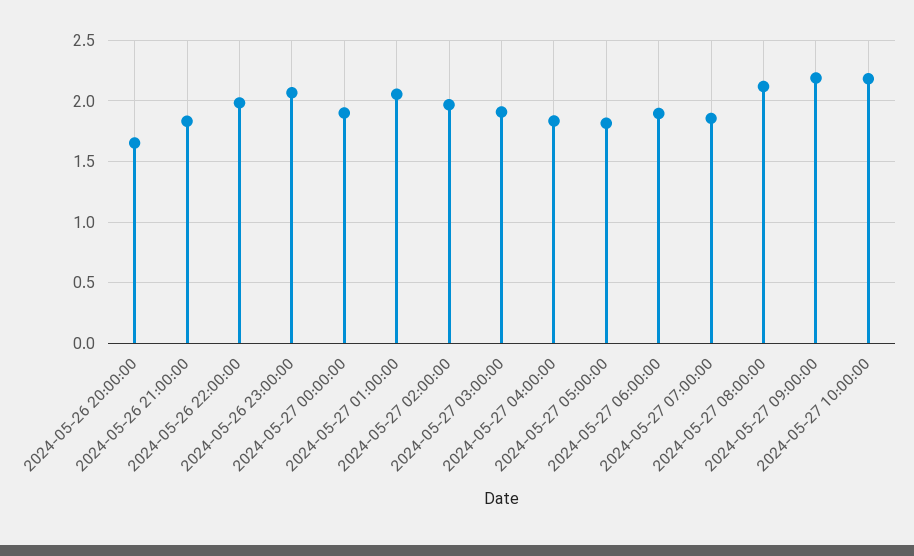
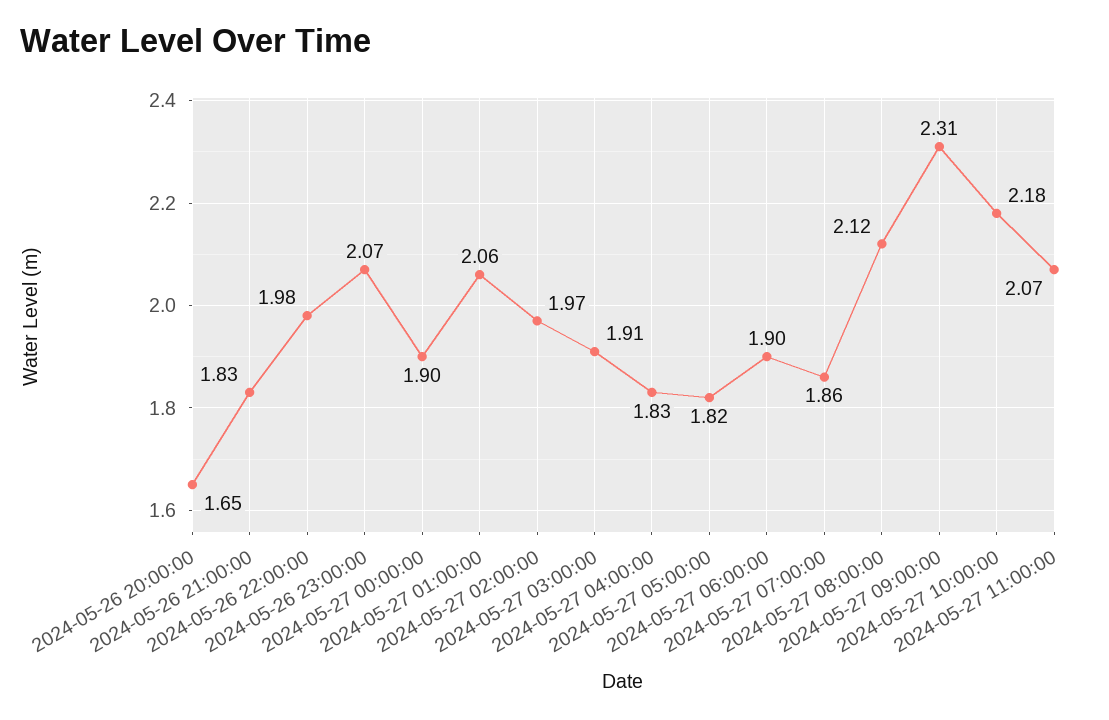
2024-05-27 09:00:00: 2.2 -> 2.31
2024-05-27 11:00:00: none -> 2.07

